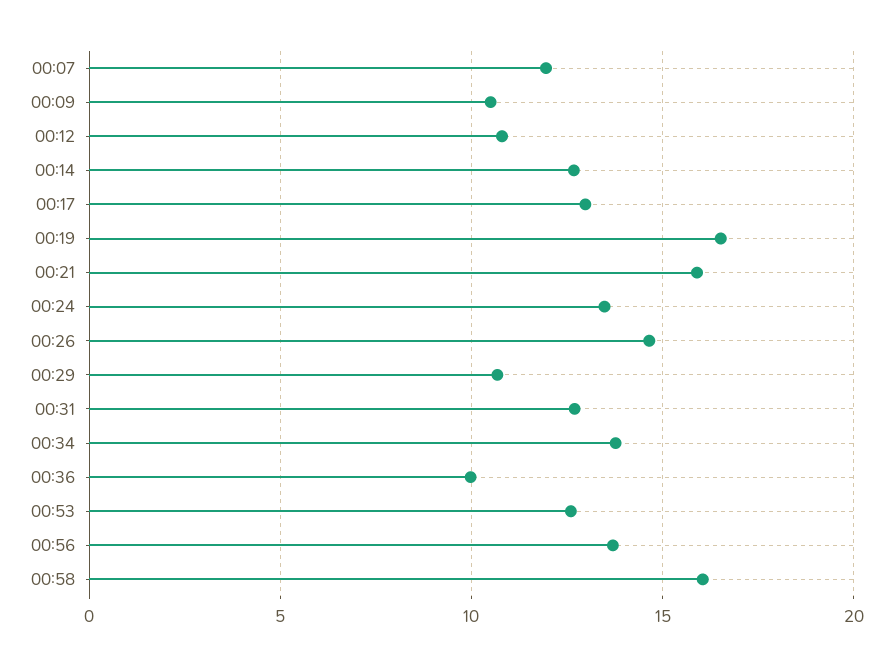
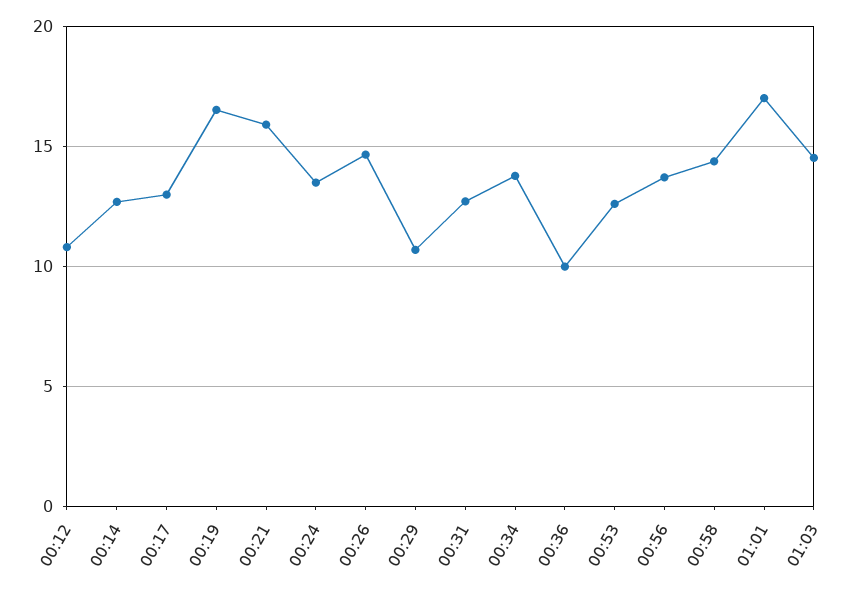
00:07: 12 -> none
00:09: 10.5 -> none
00:58: 16 -> 14.5
01:01: none -> 17
01:03: none -> 14.5

